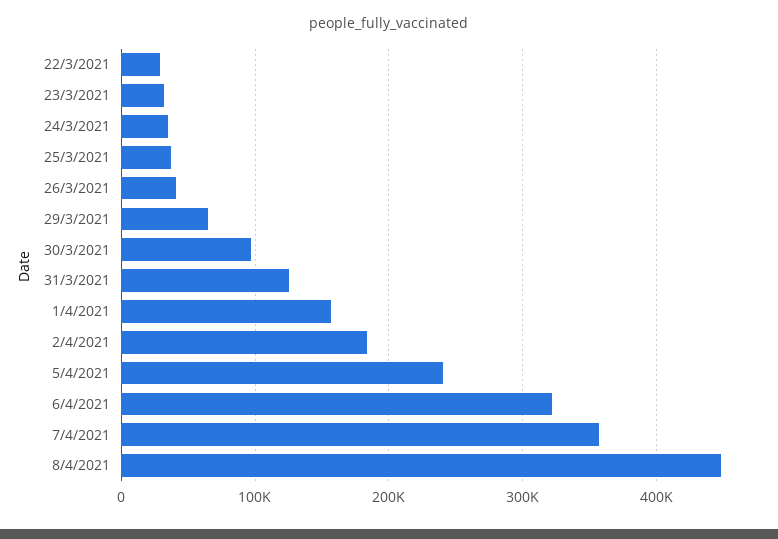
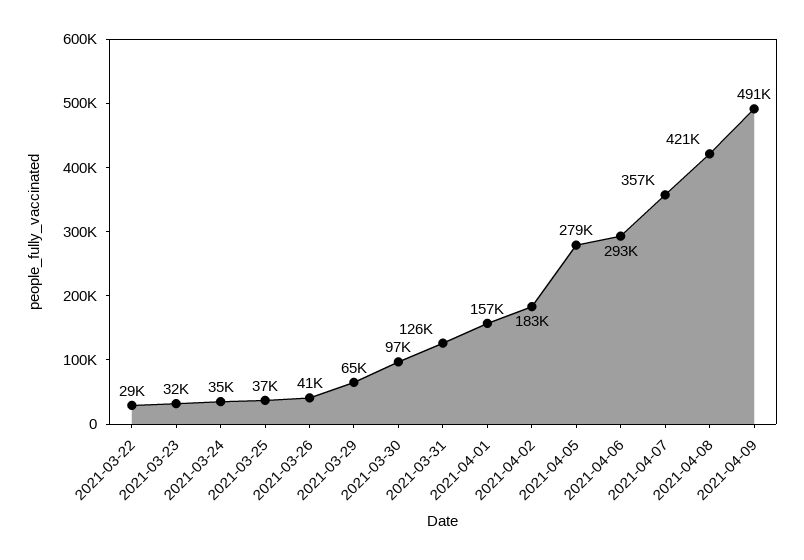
5/4/2021: 240000 -> 279000
6/4/2021: 320000 -> 293000
8/4/2021: 450000 -> 421000
2021-04-09: none -> 491000

